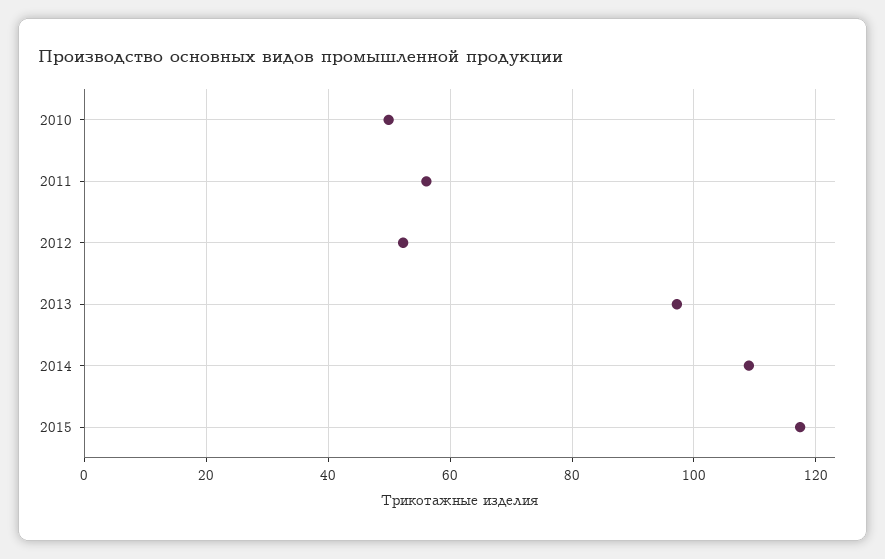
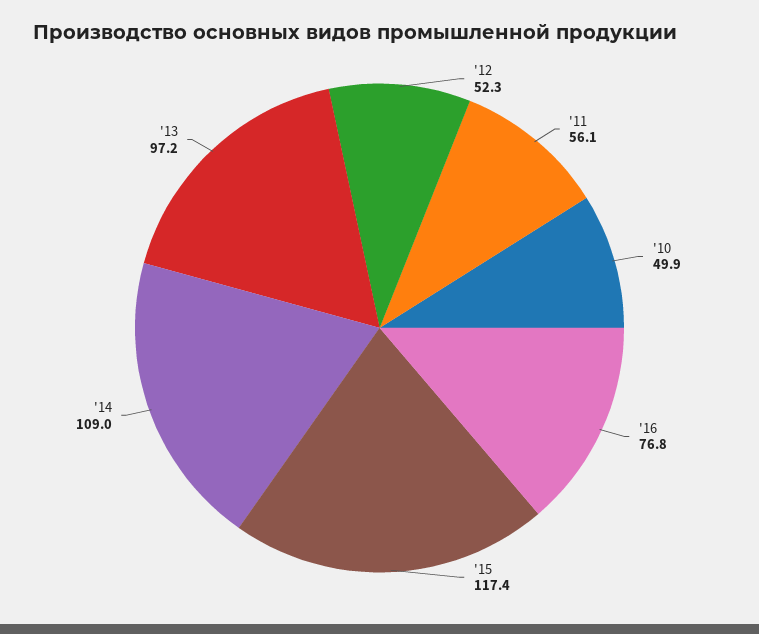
'16: none -> 76.8

